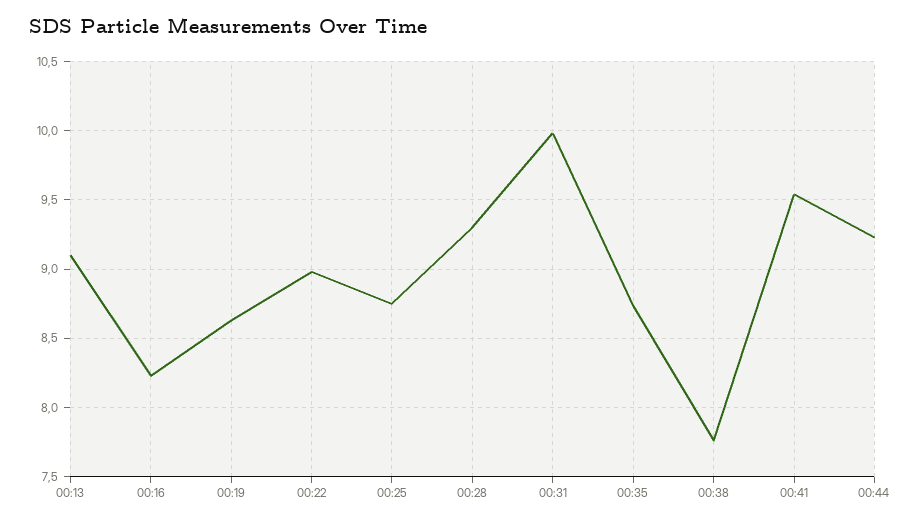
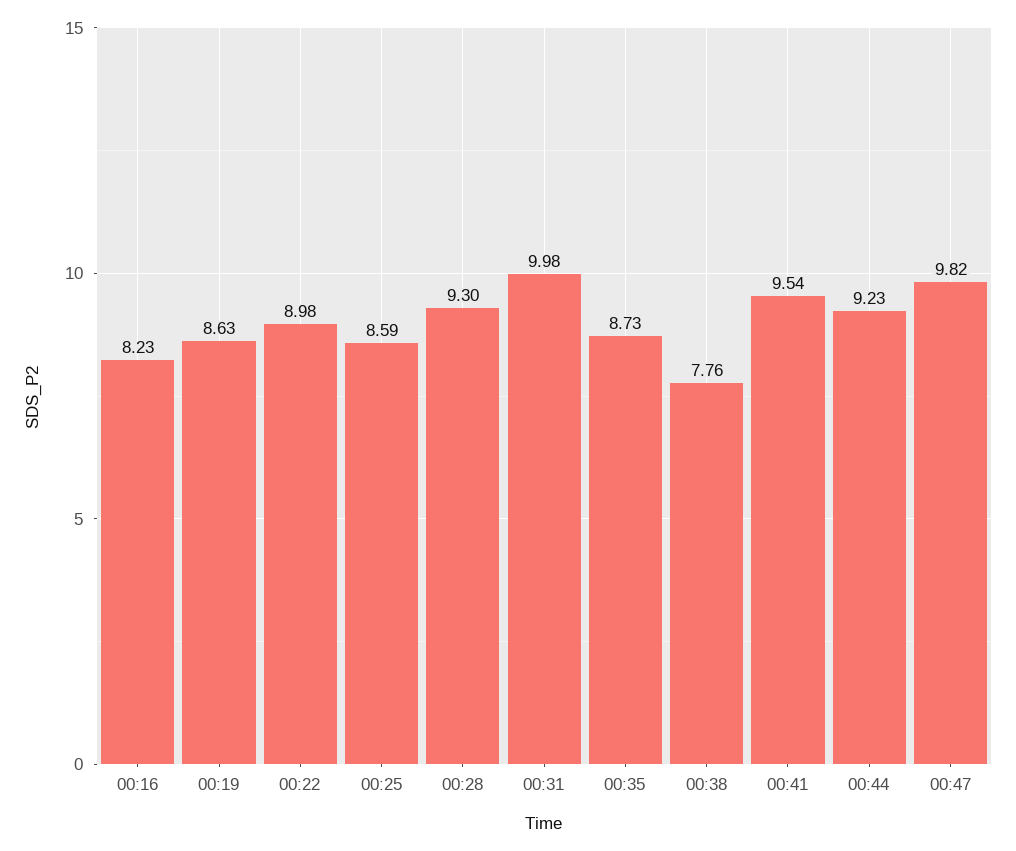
00:13: 9.1 -> none
00:25: 8.75 -> 8.59
00:47: none -> 9.82

